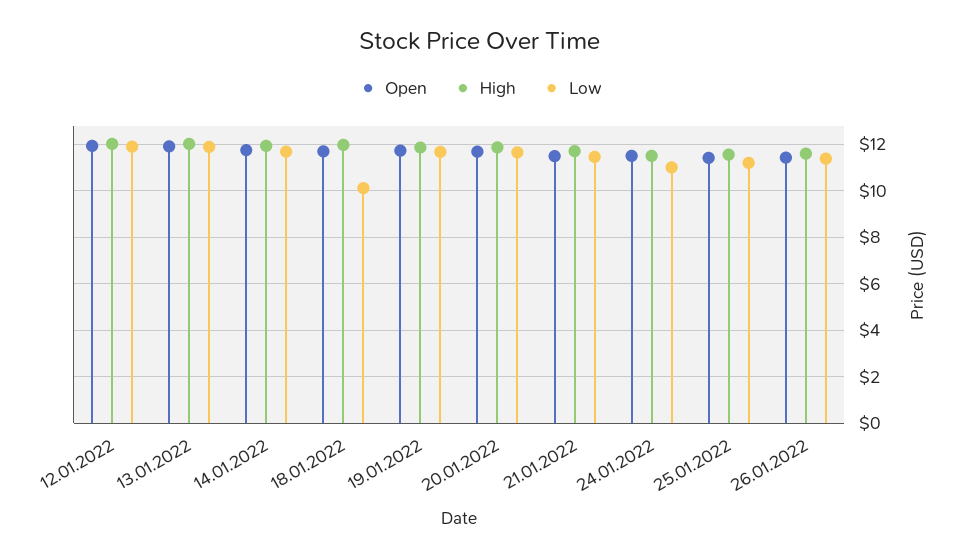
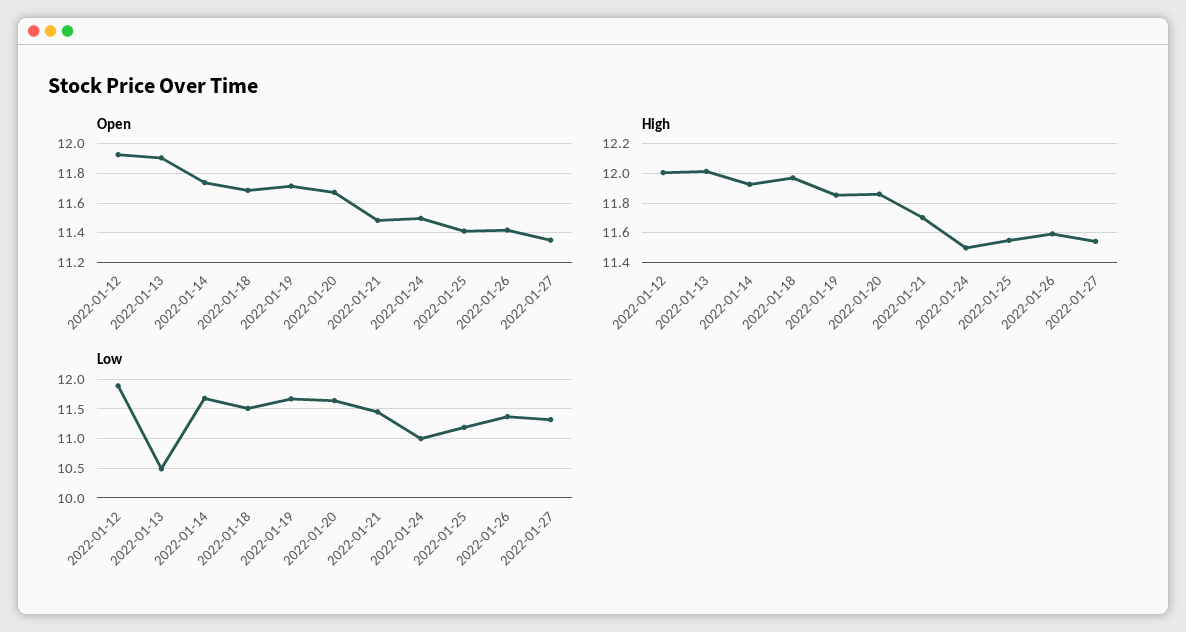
Low, 13.01.2022: 12 -> 10.5
Low, 18.01.2022: 10 -> 11.5
Open, 2022-01-27: none -> 11.35
High, 2022-01-27: none -> 11.55
Low, 2022-01-27: none -> 11.25

